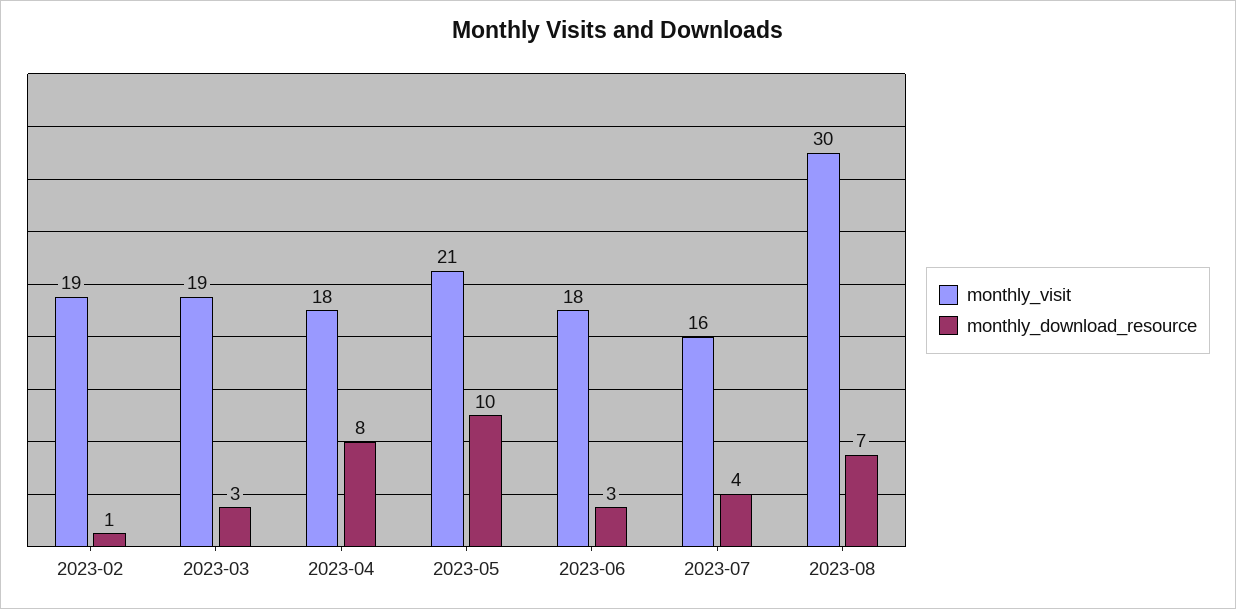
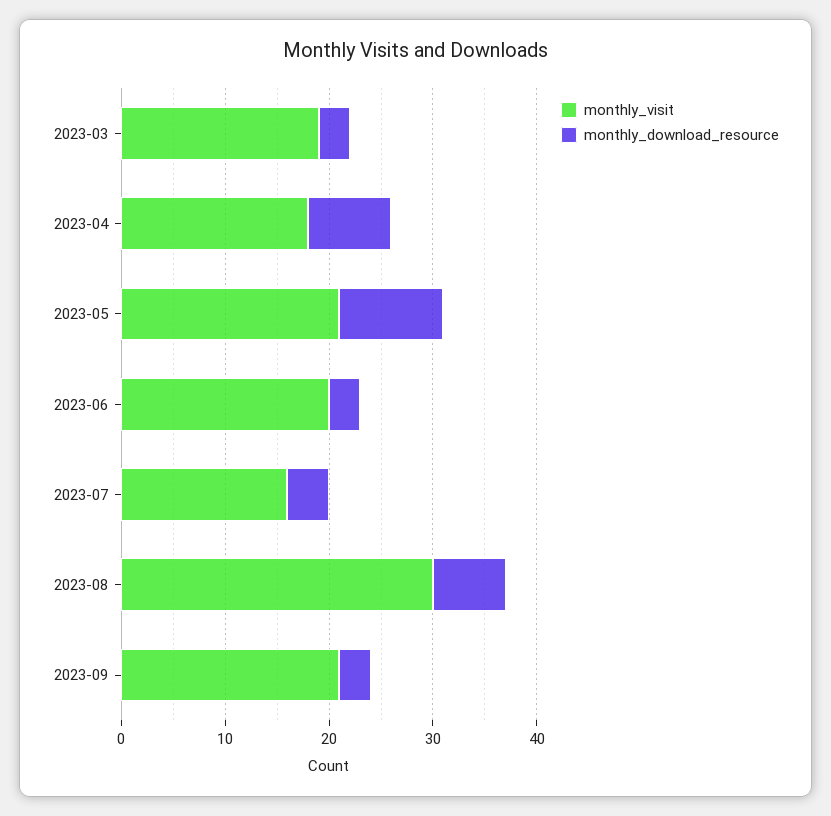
monthly_visit, 2023-02: 19 -> none
monthly_download_resource, 2023-02: 1 -> none
monthly_visit, 2023-06: 18 -> 20
monthly_visit, 2023-09: none -> 21
monthly_download_resource, 2023-09: none -> 3

